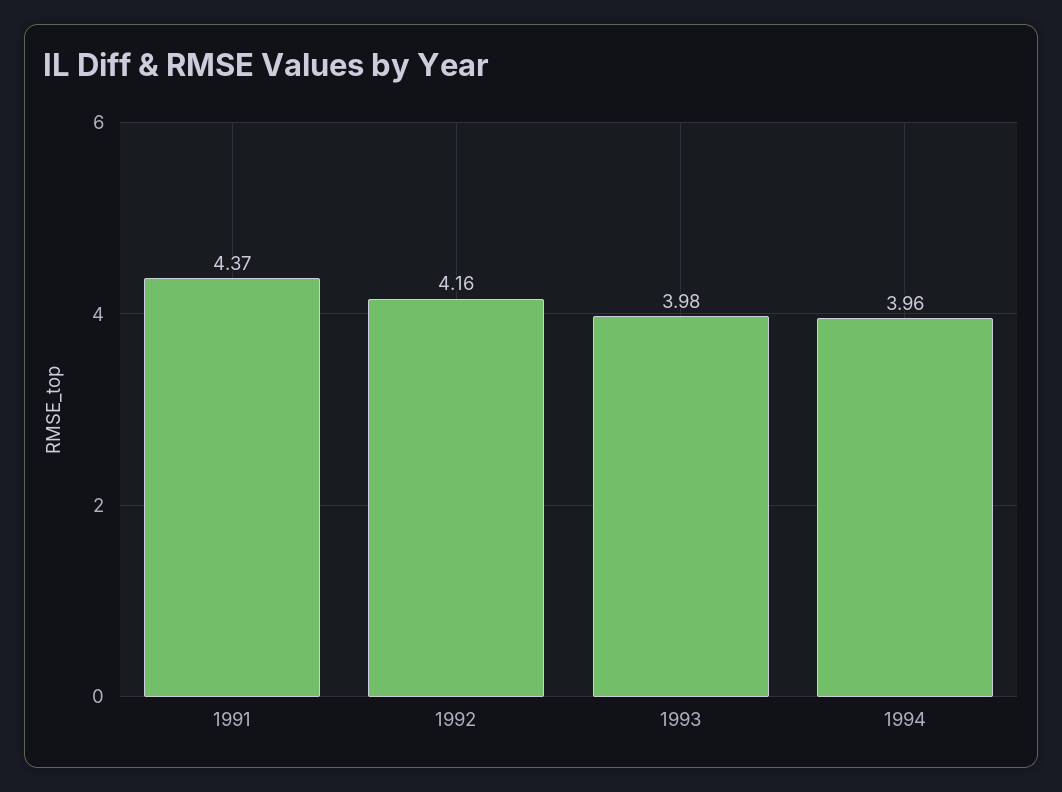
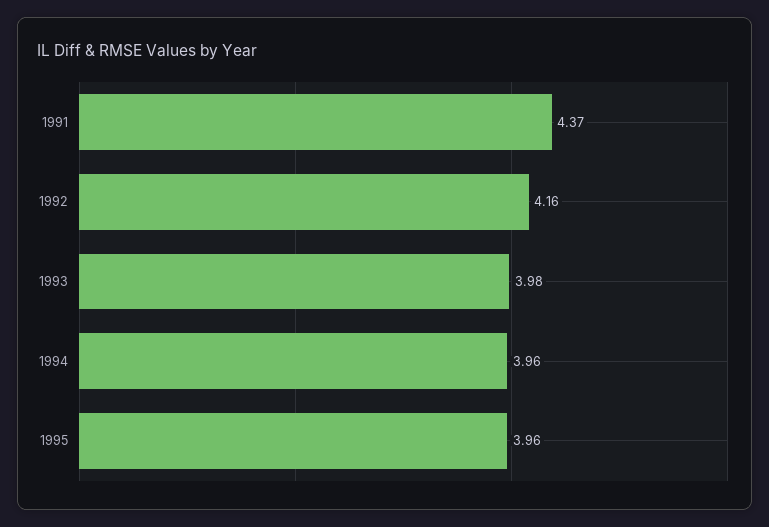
1995: none -> 3.96

